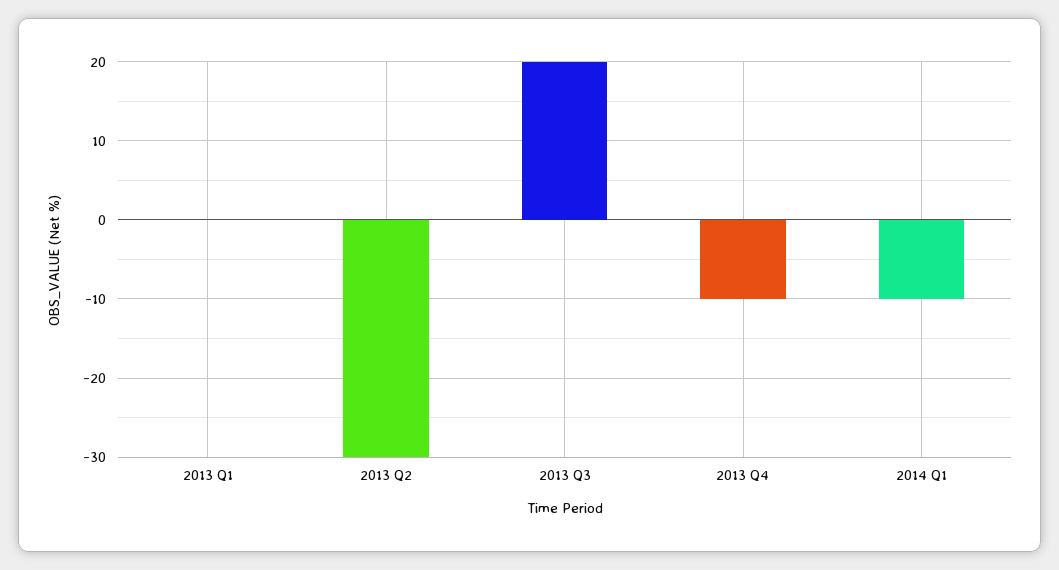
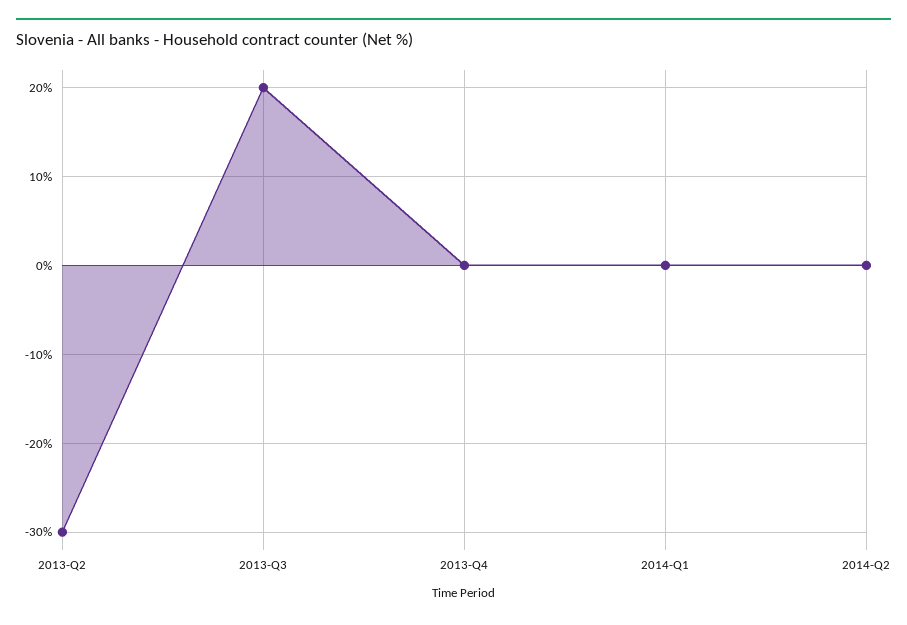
2013 Q1: 0 -> none
2013 Q4: -10 -> 0
2014 Q1: -10 -> 0
2014-Q2: none -> 0

